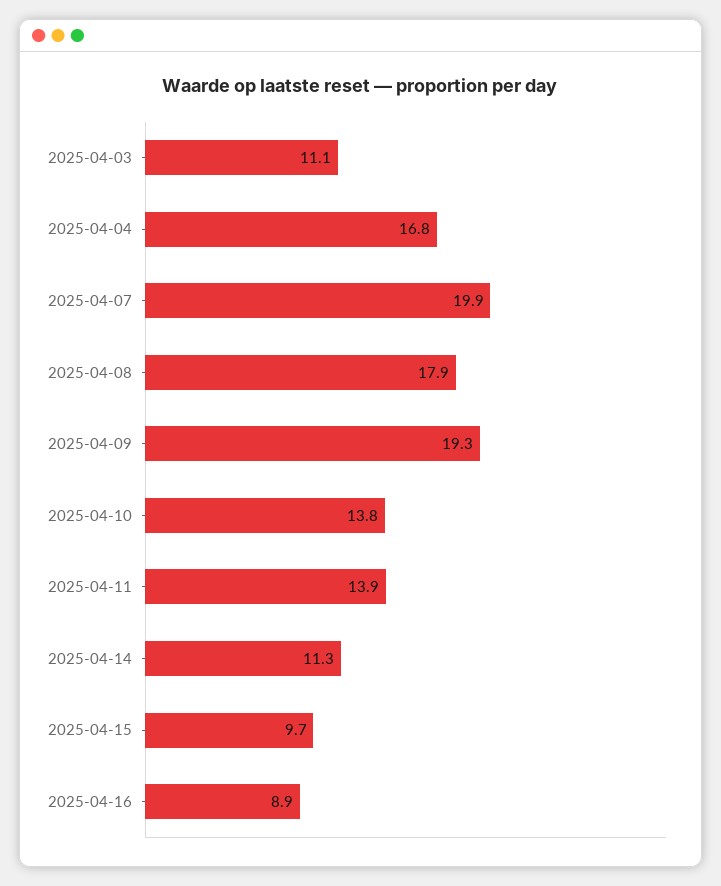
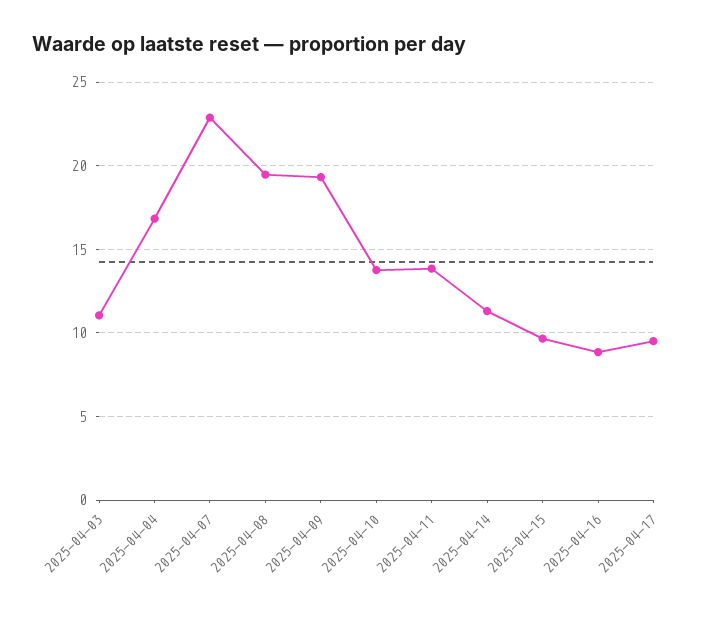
2025-04-07: 19.9 -> 23
2025-04-08: 17.9 -> 19.5
2025-04-17: none -> 9.5

